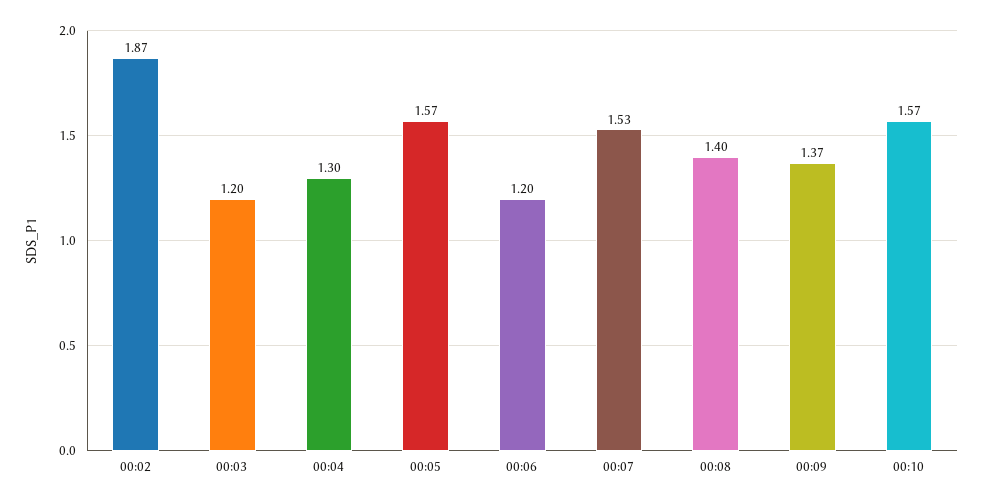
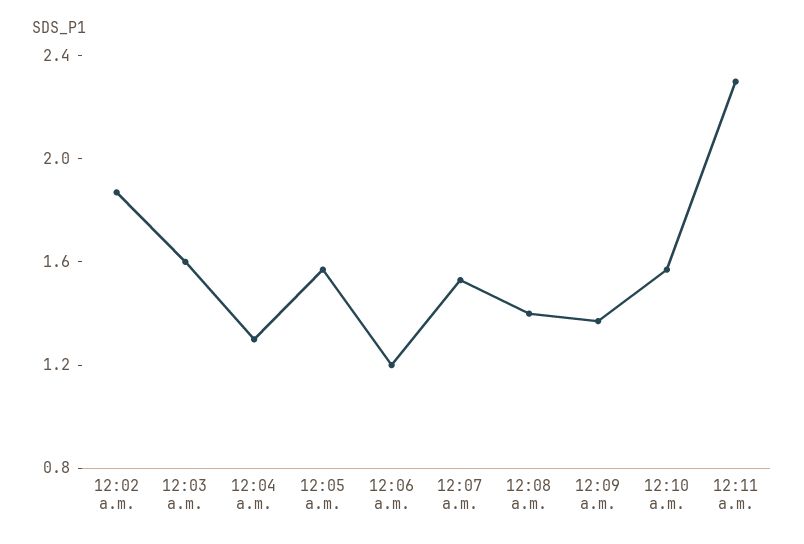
00:03: 1.2 -> 1.6
12:11 a.m.: none -> 2.3

